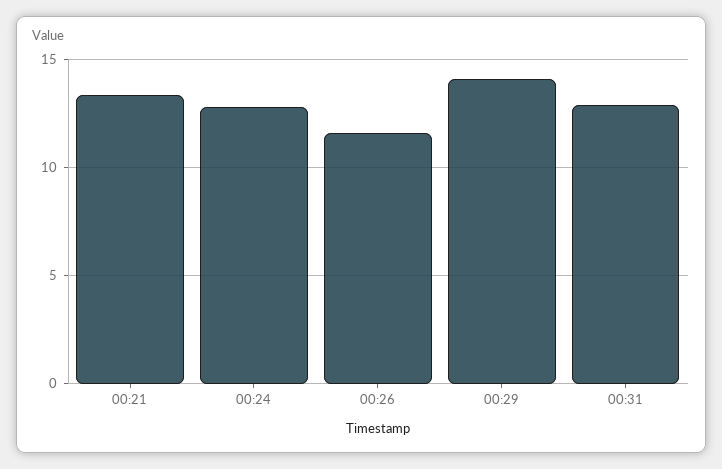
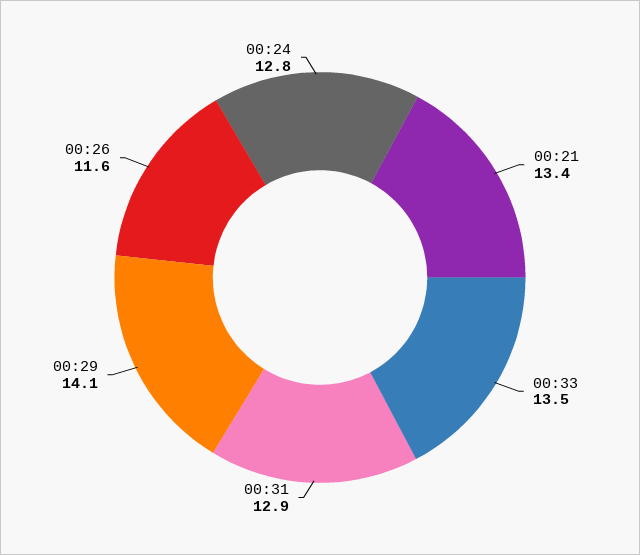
00:33: none -> 13.5

